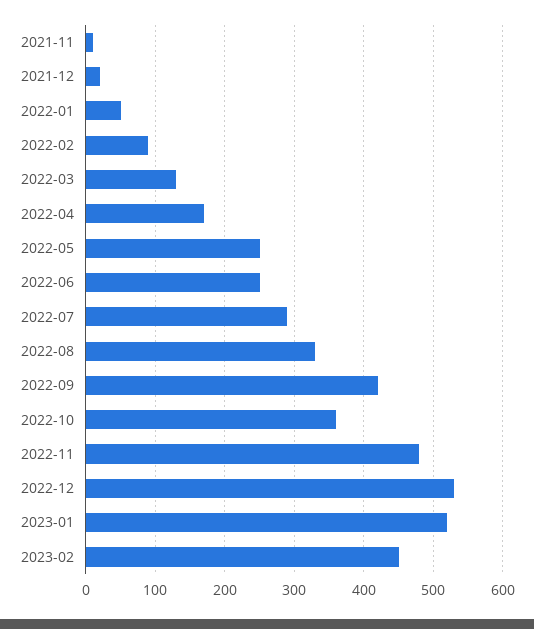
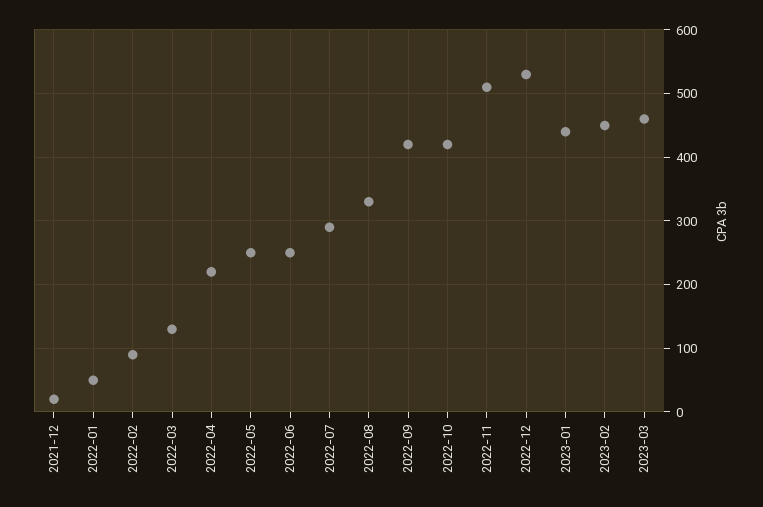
2021-11: 10 -> none
2022-04: 170 -> 220
2022-10: 360 -> 420
2022-11: 480 -> 510
2023-01: 520 -> 440
2023-03: none -> 460

